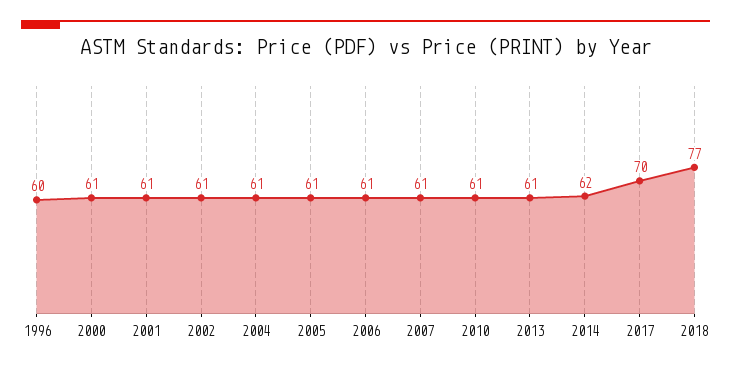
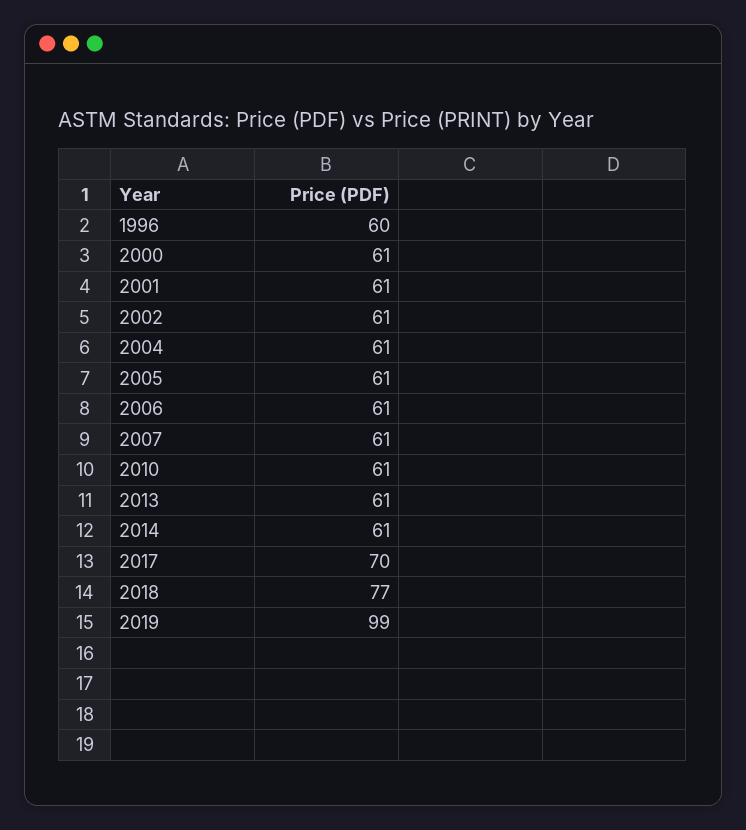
2014: 62 -> 61
2019: none -> 99

